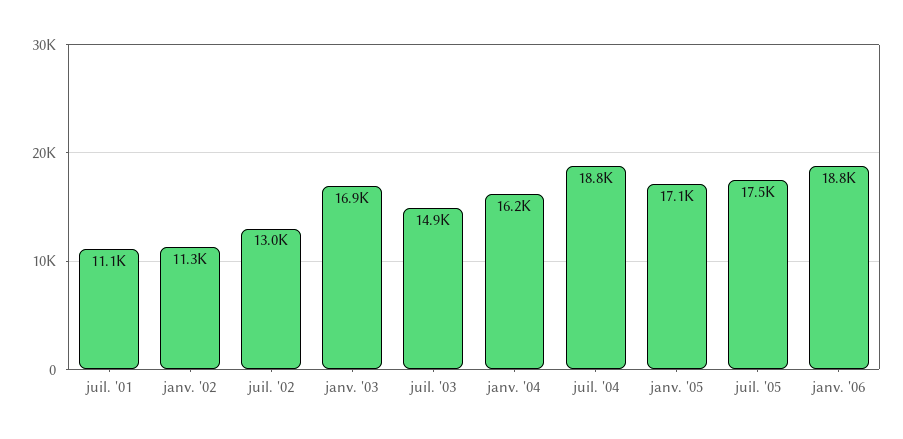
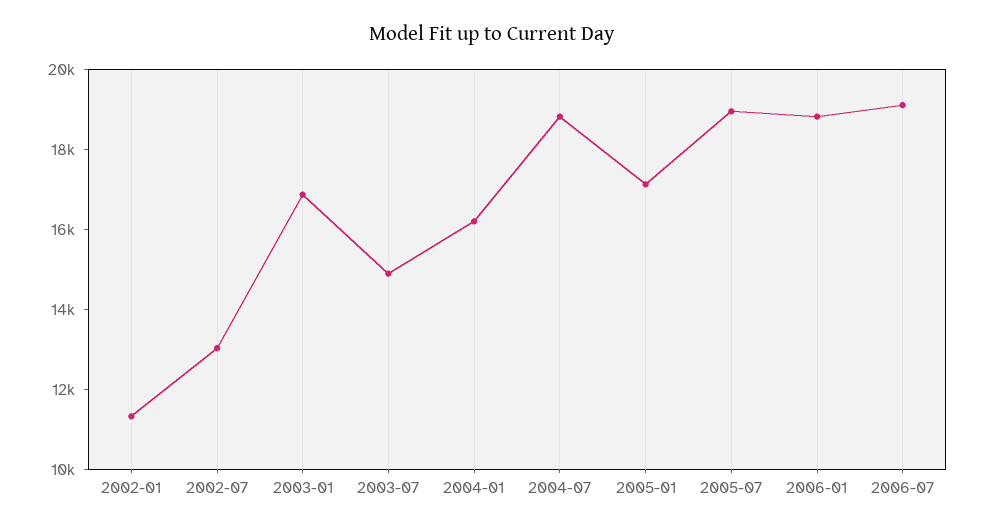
juil. '01: 11100 -> none
juil. '05: 17500 -> 19000
2006-07: none -> 19000

